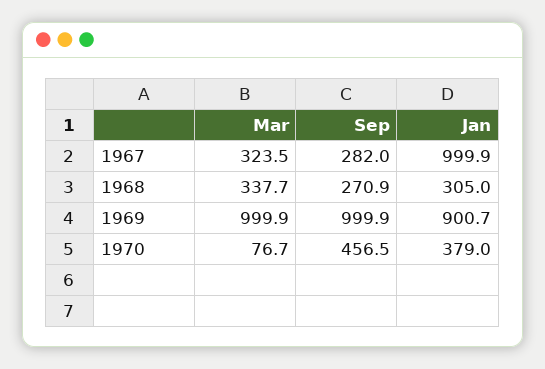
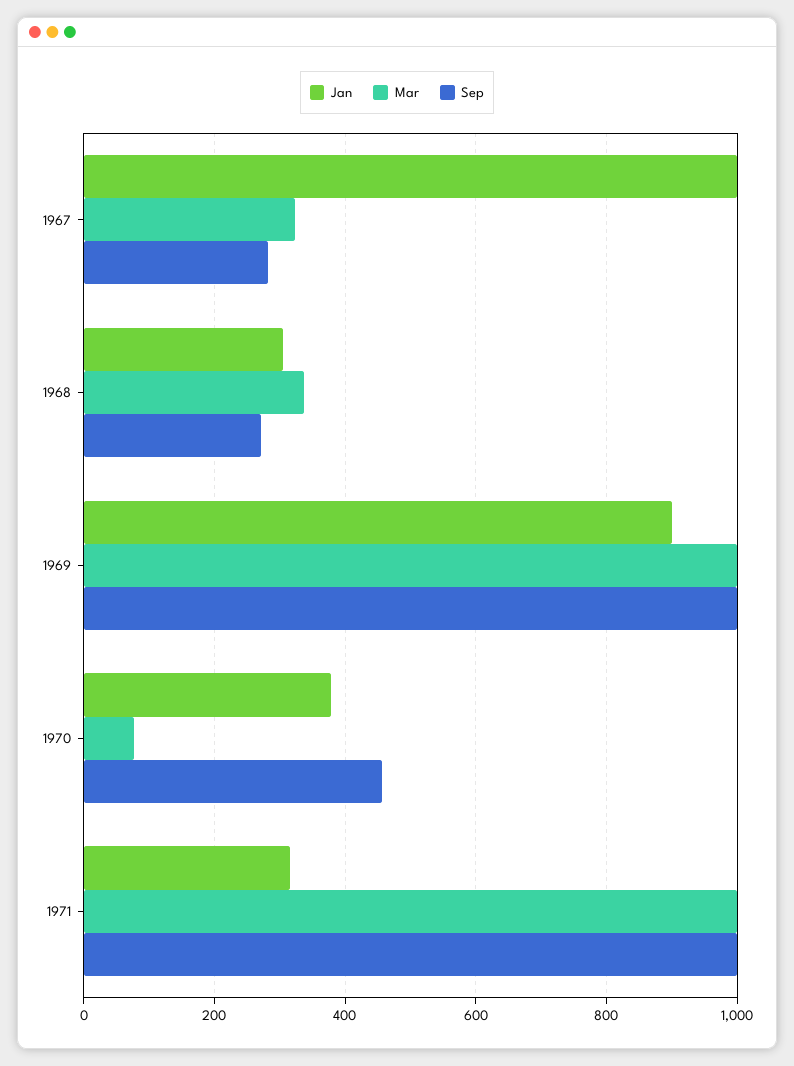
Jan, 1971: none -> 320
Mar, 1971: none -> 1000
Sep, 1971: none -> 1000

